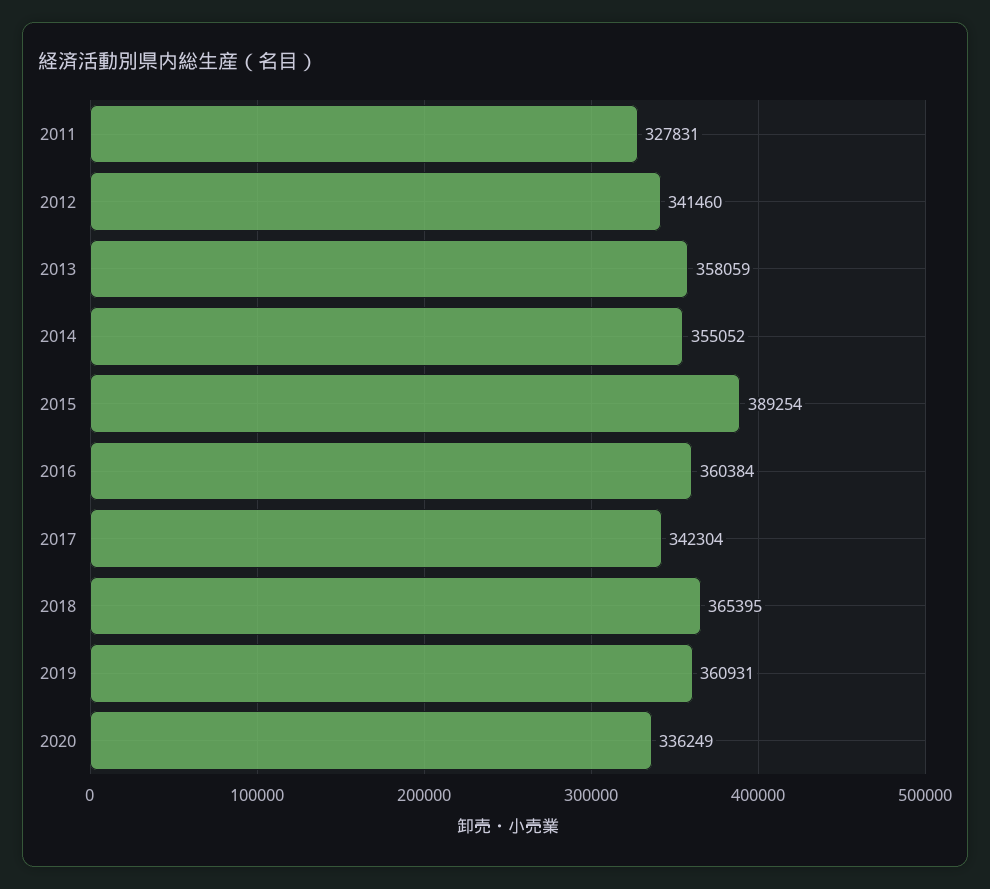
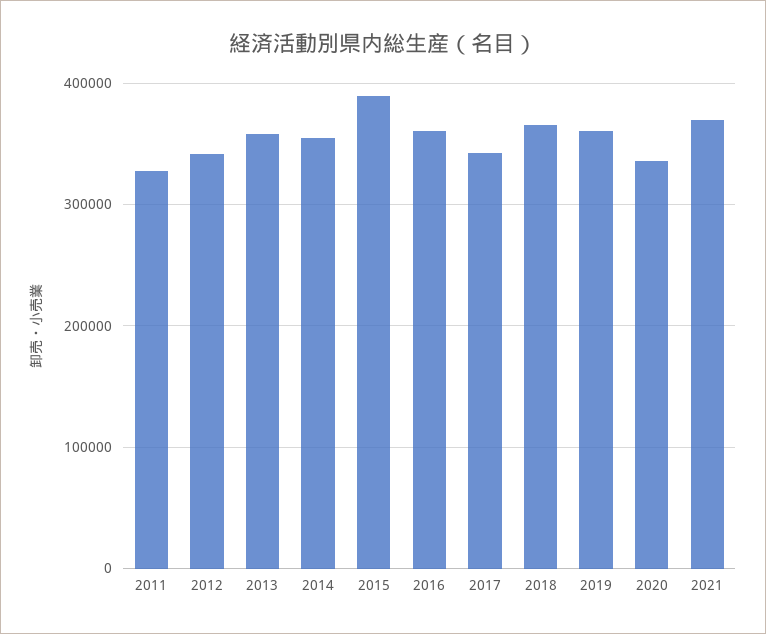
2021: none -> 370000

